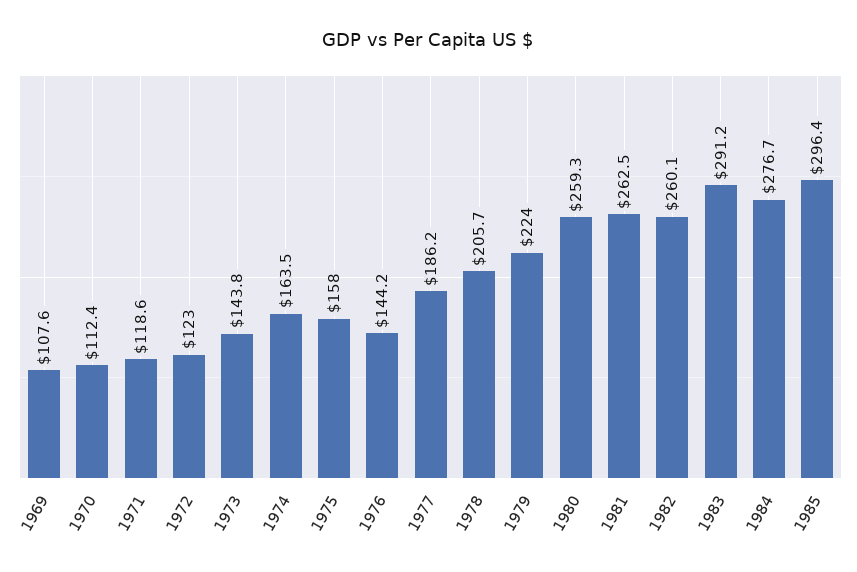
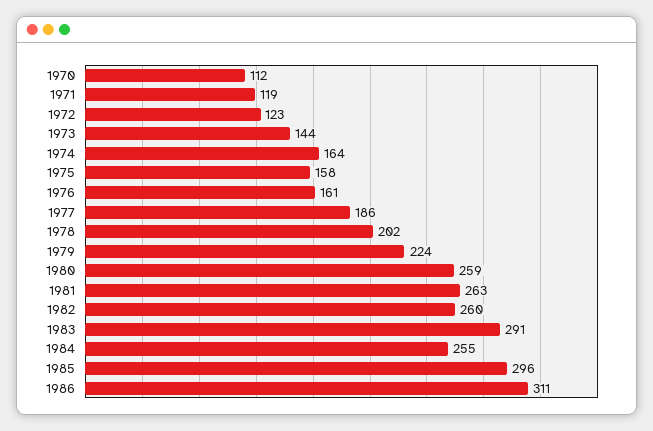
1969: 107.6 -> none
1976: 144.2 -> 161
1978: 205.7 -> 202
1984: 276.7 -> 255
1986: none -> 311

